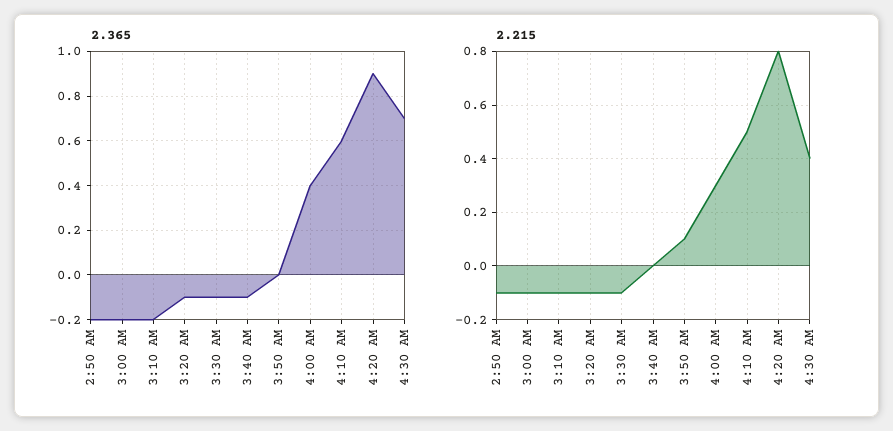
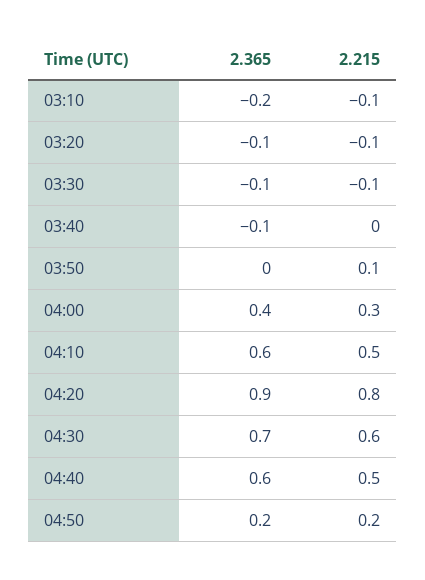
2.365, 2:50 AM: -0.2 -> none
2.365, 3:00 AM: -0.2 -> none
2.215, 2:50 AM: -0.1 -> none
2.215, 3:00 AM: -0.1 -> none
2.215, 4:30 AM: 0.4 -> 0.6
2.365, 04:40: none -> 0.6
2.215, 04:40: none -> 0.5
2.365, 04:50: none -> 0.2
2.215, 04:50: none -> 0.2

